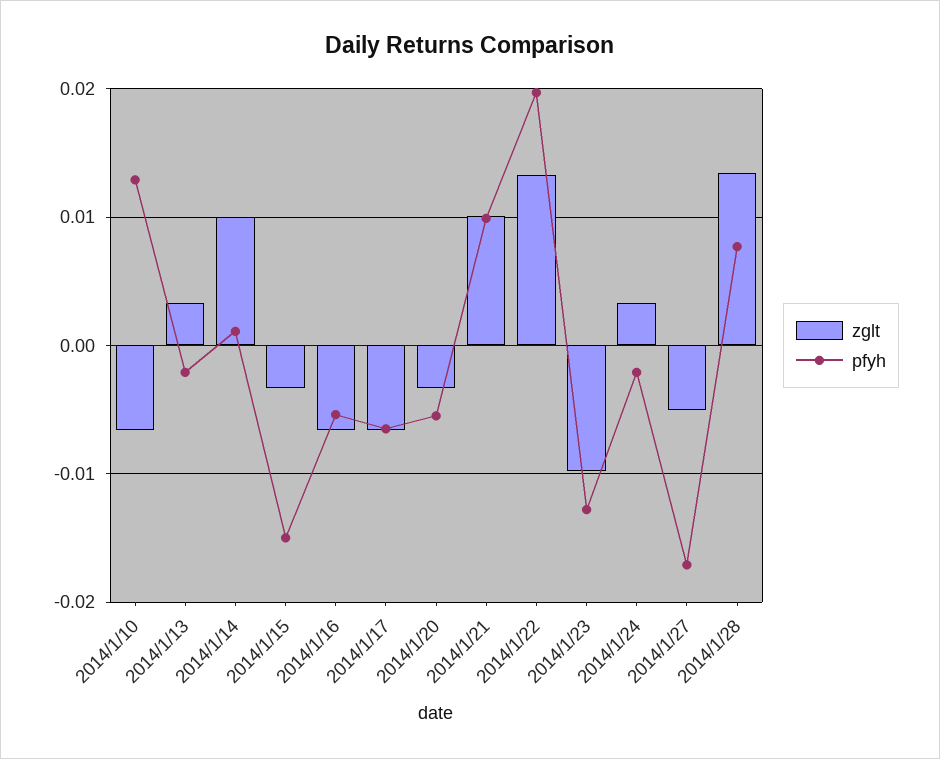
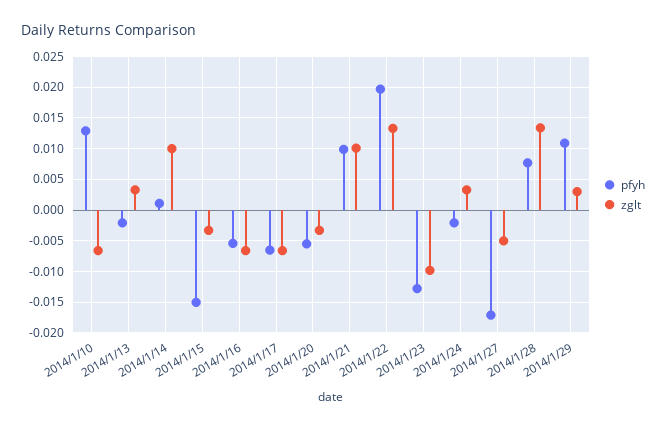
pfyh, 2014/1/29: none -> 0.011
zglt, 2014/1/29: none -> 0.003

